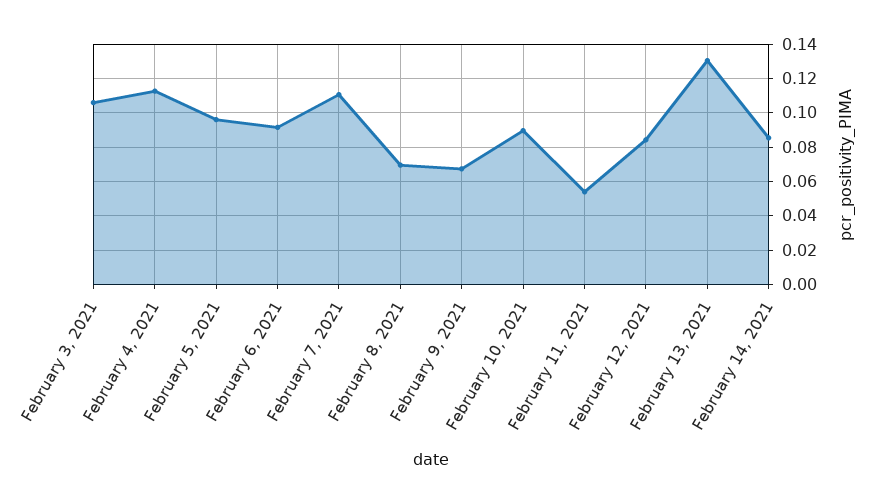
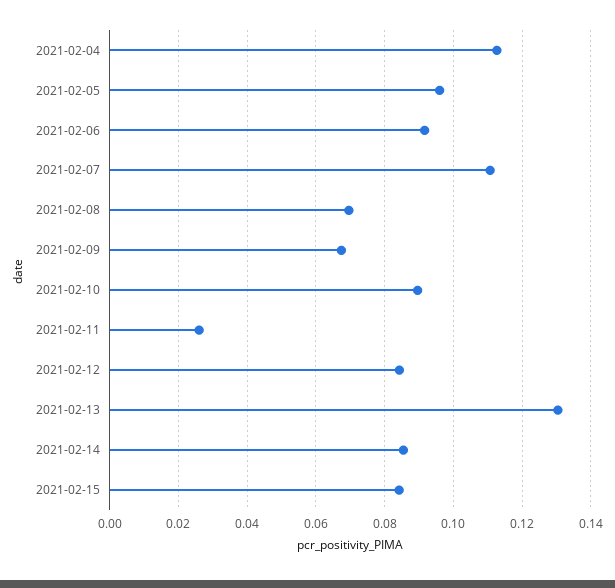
February 3, 2021: 0.105 -> none
February 11, 2021: 0.055 -> 0.026
2021-02-15: none -> 0.084

